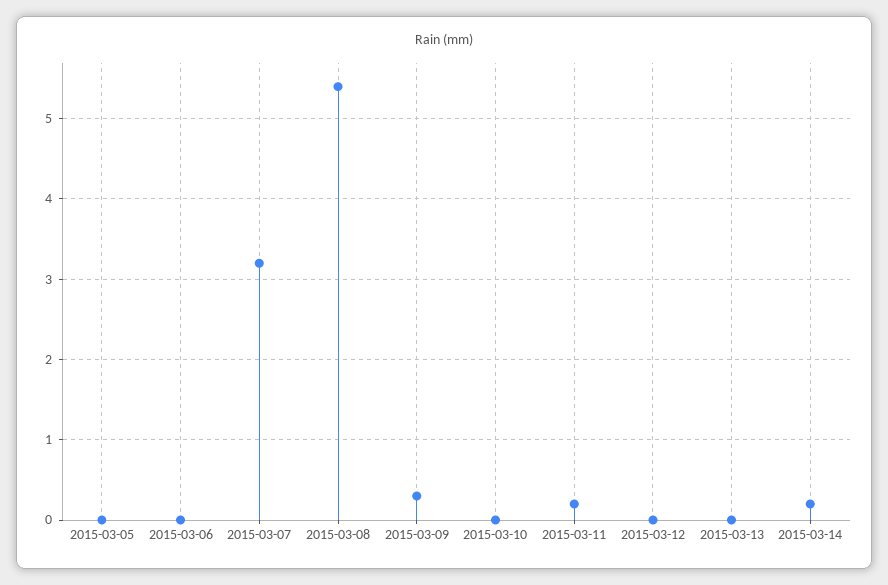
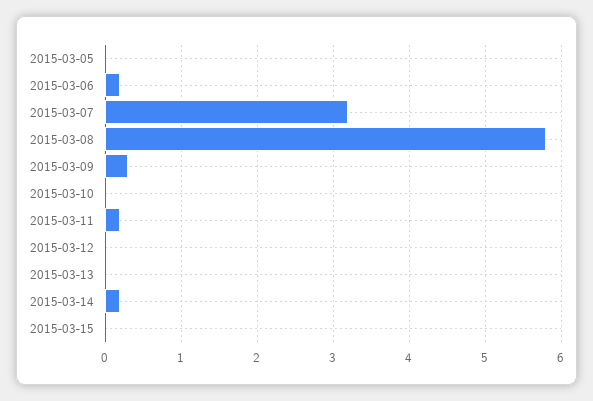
2015-03-06: 0 -> 0.2
2015-03-08: 5.4 -> 5.8
2015-03-15: none -> 0

